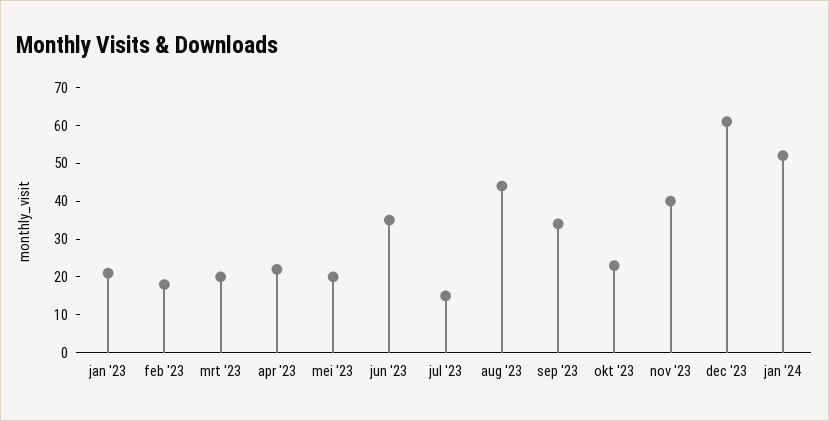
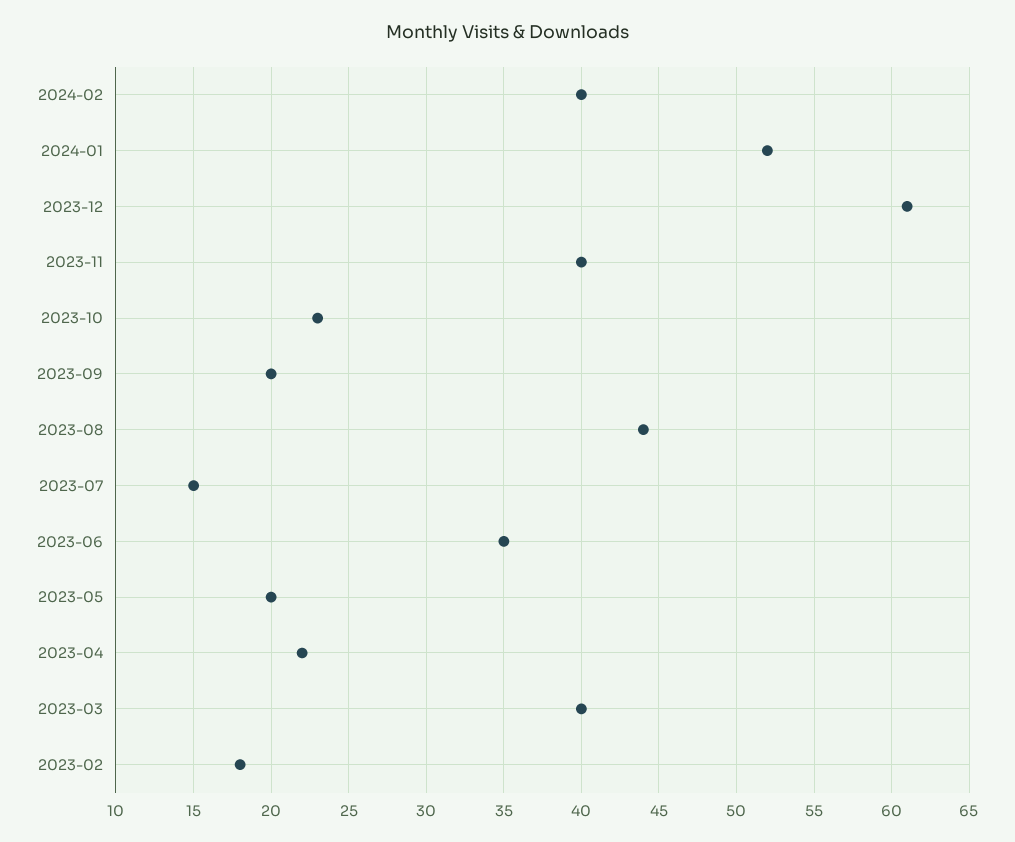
jan '23: 20 -> none
mrt '23: 20 -> 40
sep '23: 35 -> 20
2024-02: none -> 40

